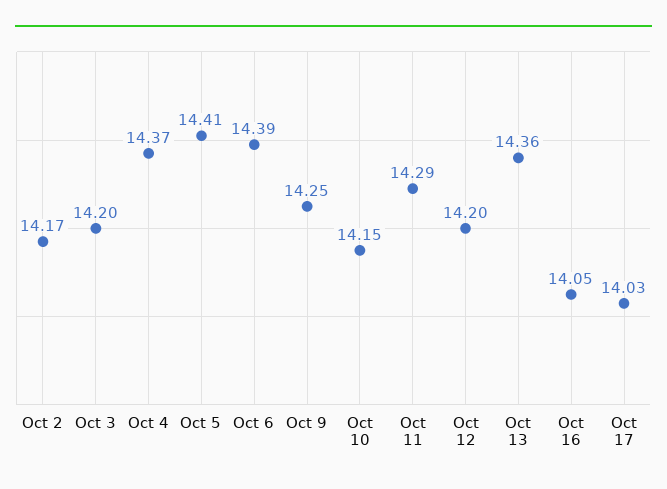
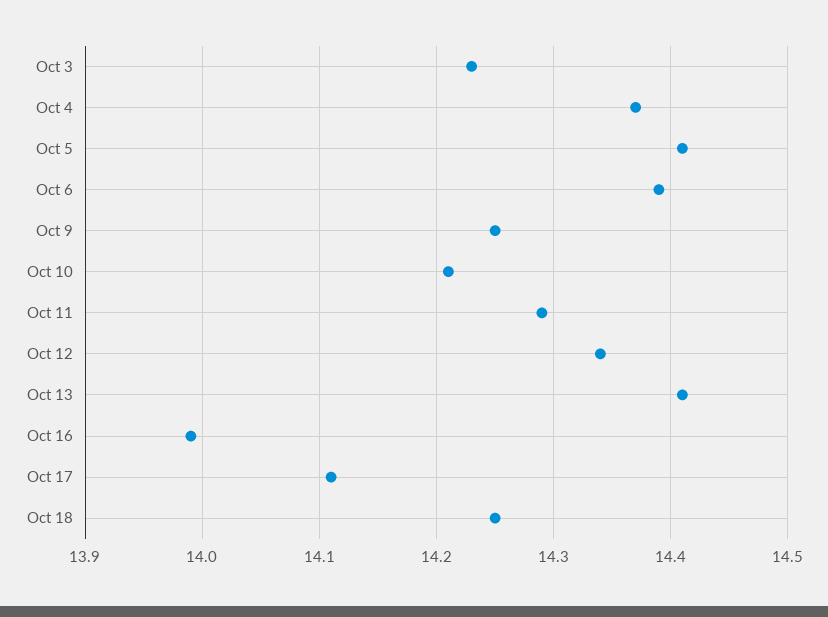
Oct 2: 14.17 -> none
Oct 3: 14.2 -> 14.23
Oct 10: 14.15 -> 14.21
Oct 12: 14.2 -> 14.34
Oct 13: 14.36 -> 14.41
Oct 16: 14.05 -> 13.99
Oct 17: 14.03 -> 14.11
Oct 18: none -> 14.25

